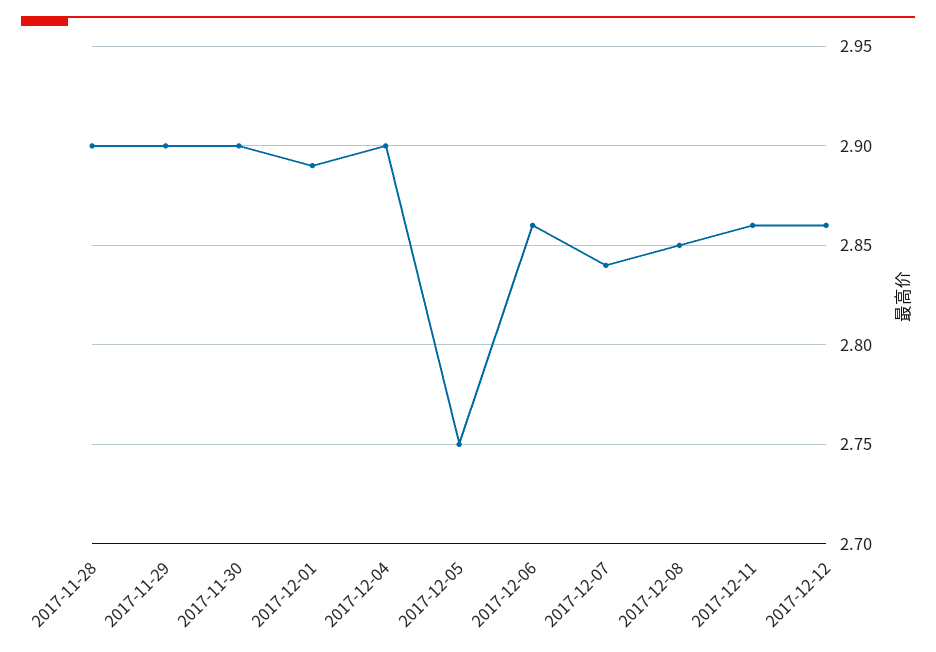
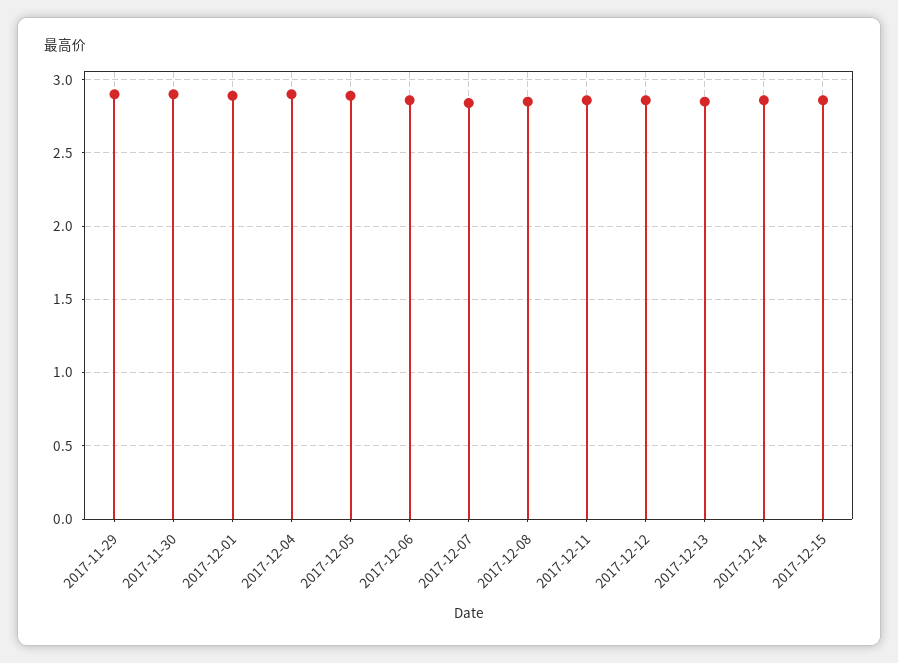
2017-11-28: 2.9 -> none
2017-12-05: 2.75 -> 2.9
2017-12-13: none -> 2.85
2017-12-14: none -> 2.85
2017-12-15: none -> 2.85

